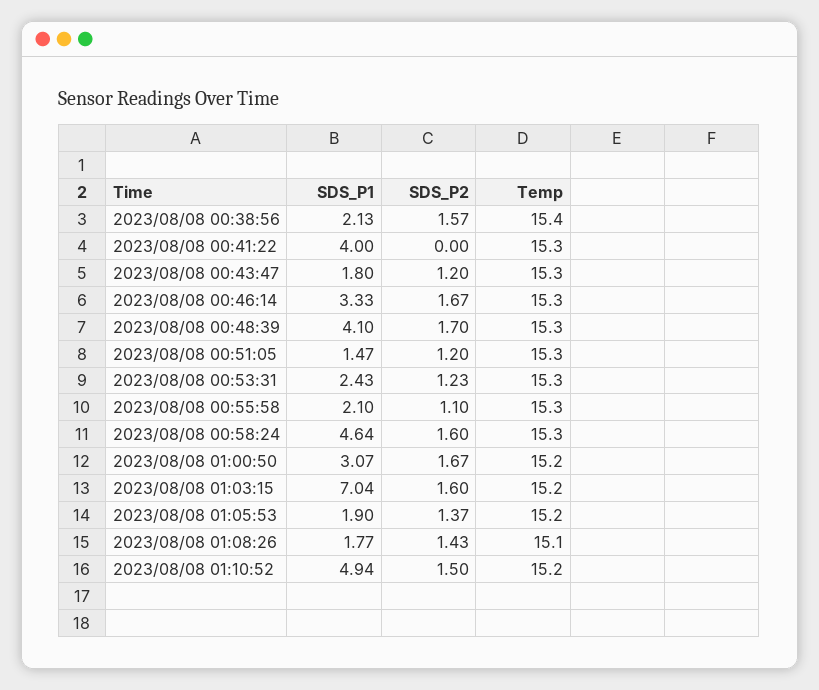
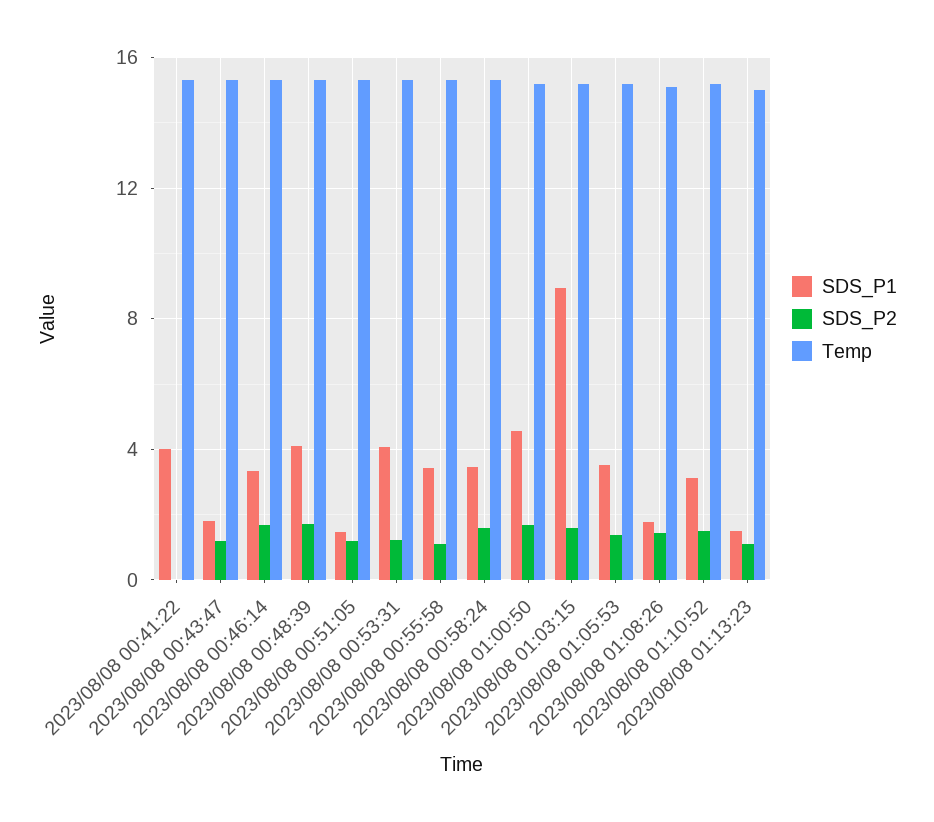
SDS_P1, 2023/08/08 00:38:56: 2.13 -> none
SDS_P2, 2023/08/08 00:38:56: 1.57 -> none
Temp, 2023/08/08 00:38:56: 15.4 -> none
SDS_P1, 2023/08/08 00:53:31: 2.43 -> 4
SDS_P1, 2023/08/08 00:55:58: 2.1 -> 3.5
SDS_P1, 2023/08/08 00:58:24: 4.64 -> 3.5
SDS_P1, 2023/08/08 01:00:50: 3.07 -> 4.5
SDS_P1, 2023/08/08 01:03:15: 7.04 -> 9
SDS_P1, 2023/08/08 01:05:53: 1.9 -> 3.5
SDS_P1, 2023/08/08 01:10:52: 4.94 -> 3
SDS_P1, 2023/08/08 01:13:23: none -> 1.5
SDS_P2, 2023/08/08 01:13:23: none -> 1
Temp, 2023/08/08 01:13:23: none -> 15

